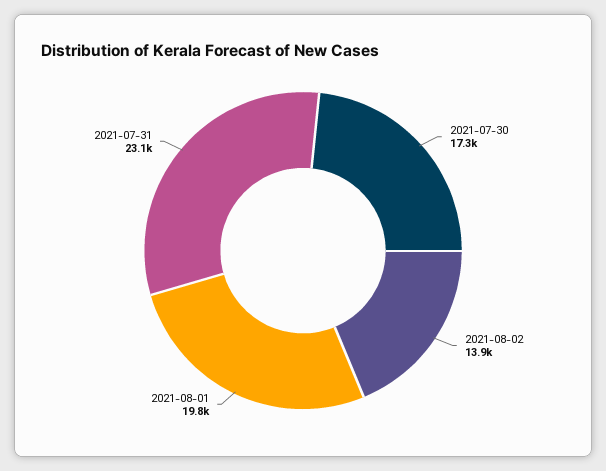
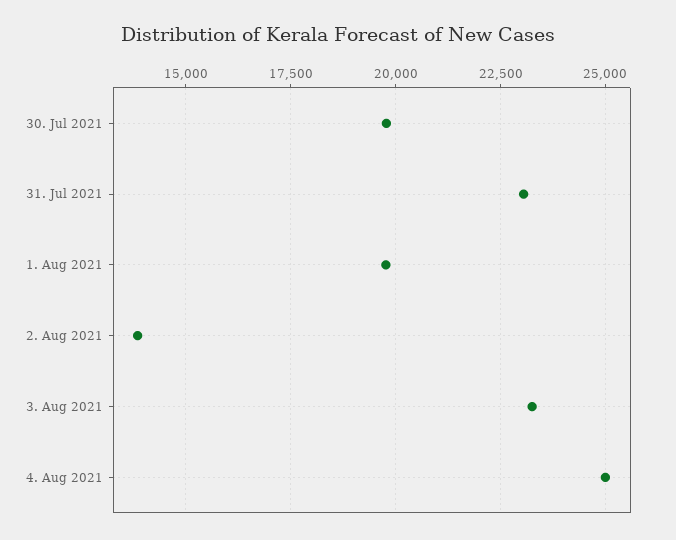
2021-07-30: 17300 -> 19750
3. Aug 2021: none -> 23250
4. Aug 2021: none -> 25000

